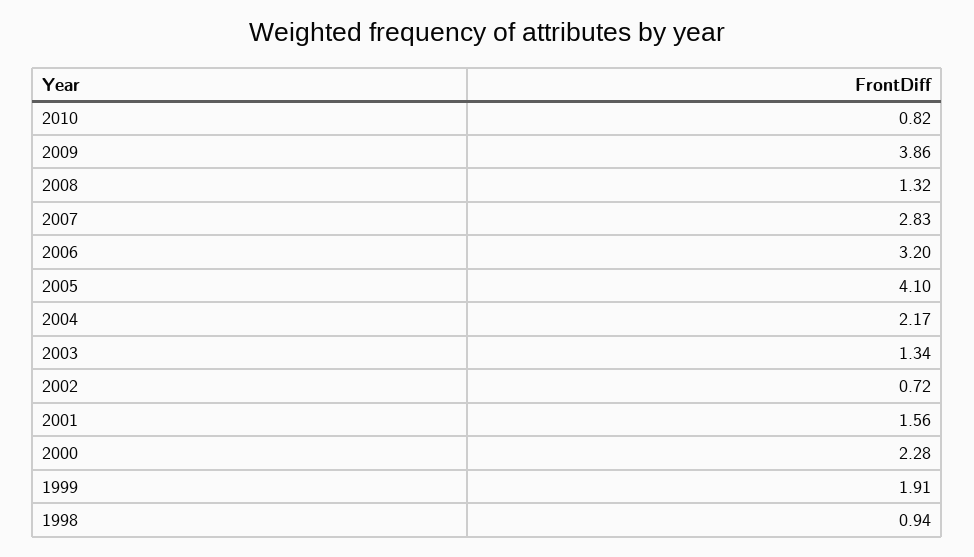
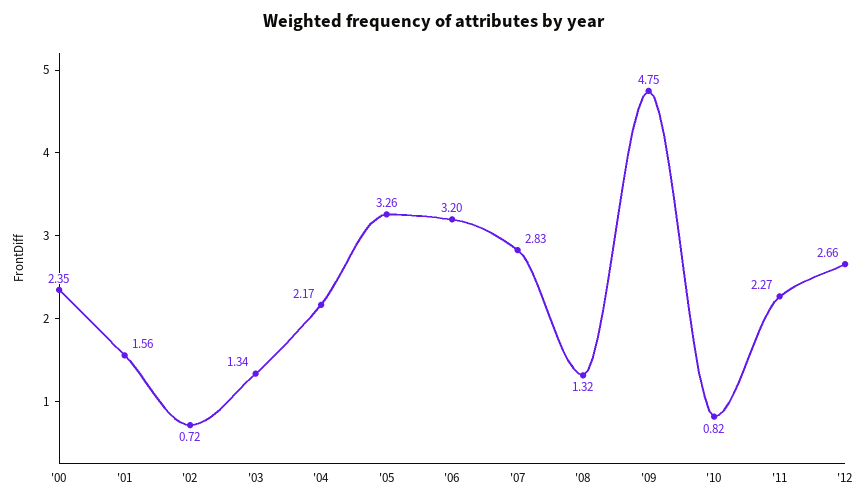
2009: 3.86 -> 4.75
2005: 4.1 -> 3.26
2000: 2.28 -> 2.35
1999: 1.91 -> none
1998: 0.94 -> none
'11: none -> 2.27
'12: none -> 2.66

